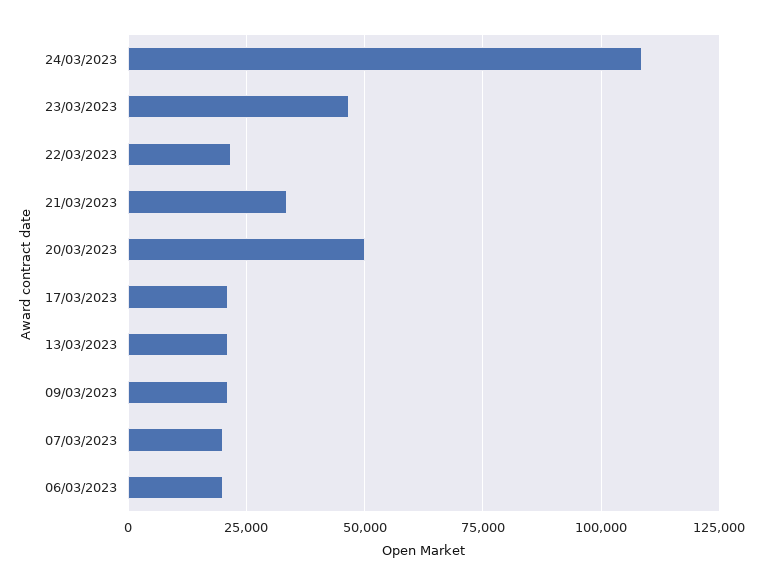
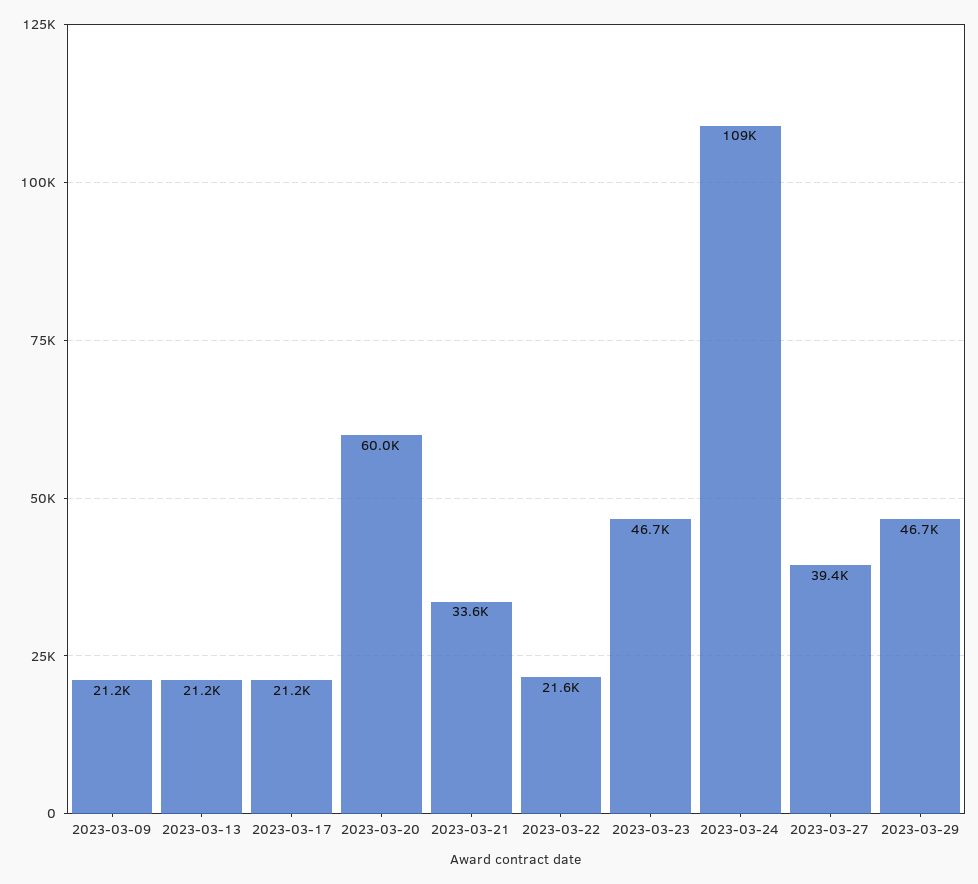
20/03/2023: 50000 -> 60000
07/03/2023: 20000 -> none
06/03/2023: 20000 -> none
2023-03-27: none -> 39400
2023-03-29: none -> 46700

